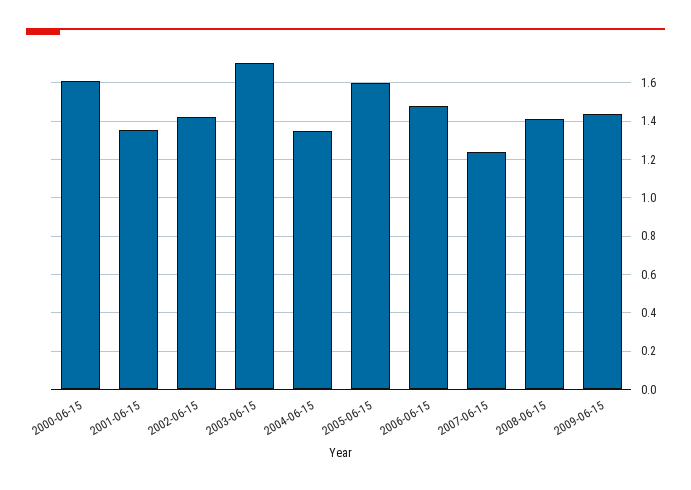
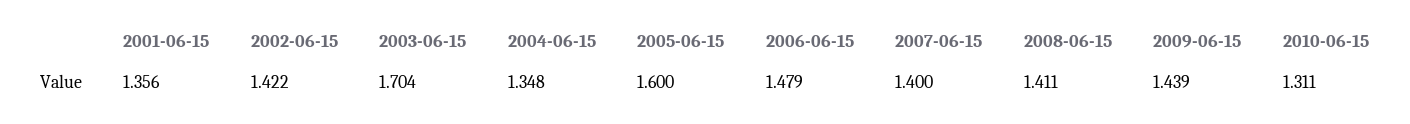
2000-06-15: 1.6 -> none
2007-06-15: 1.25 -> 1.4
2010-06-15: none -> 1.311

